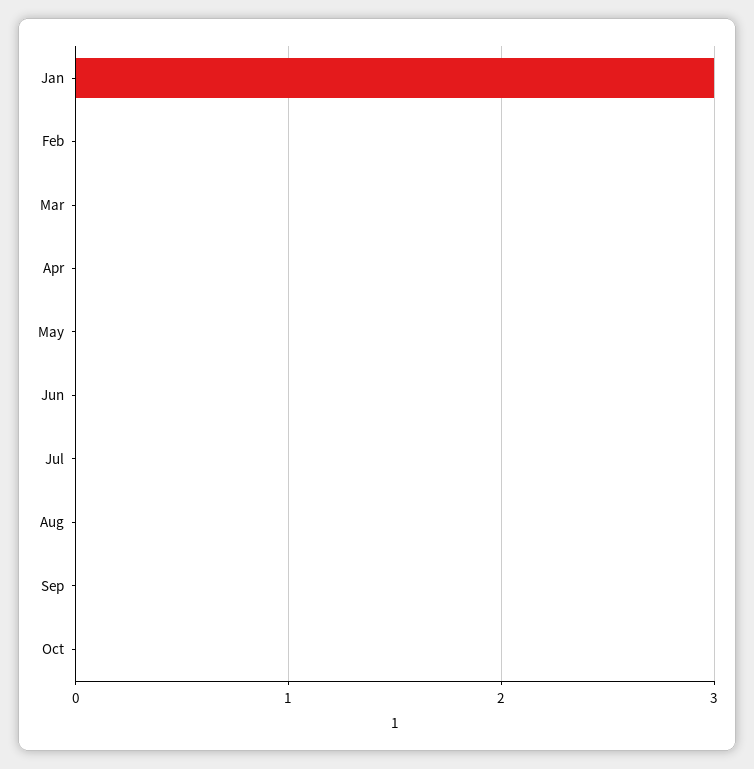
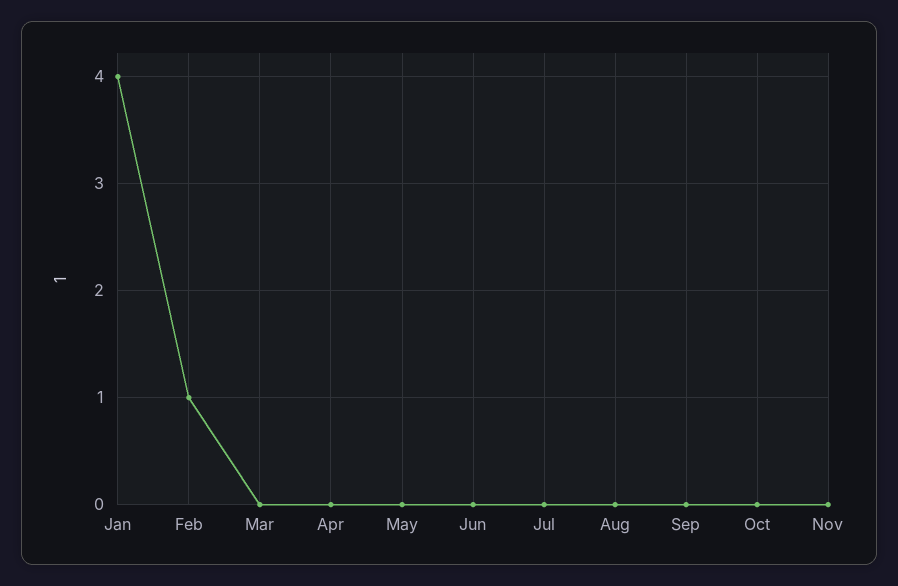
Jan: 3 -> 4
Feb: 0 -> 1
Nov: none -> 0

